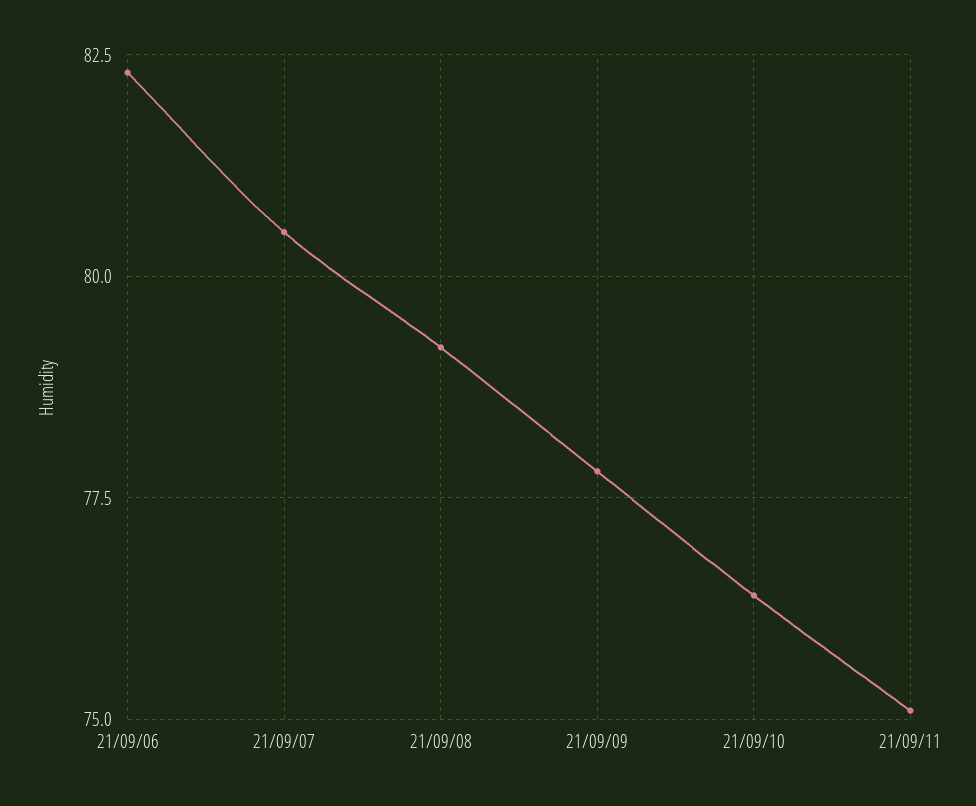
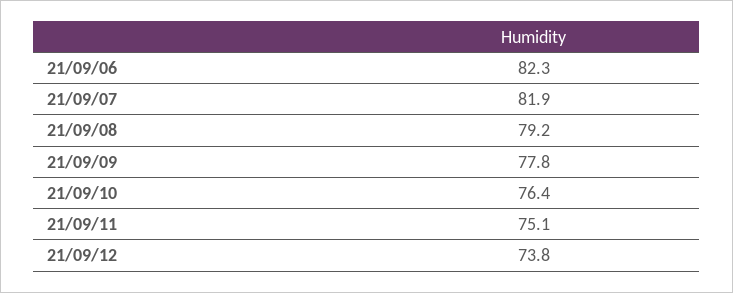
21/09/07: 80.5 -> 81.9
21/09/12: none -> 73.8

